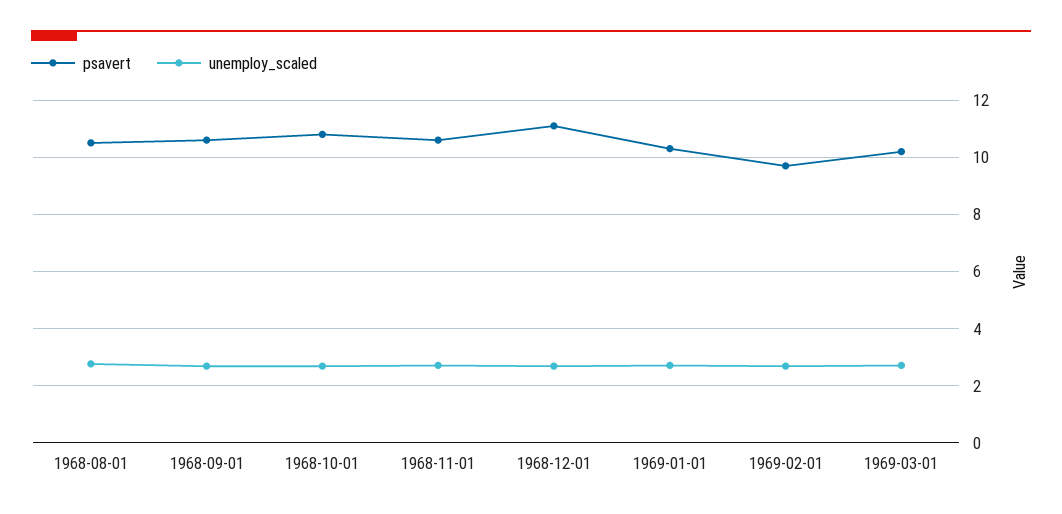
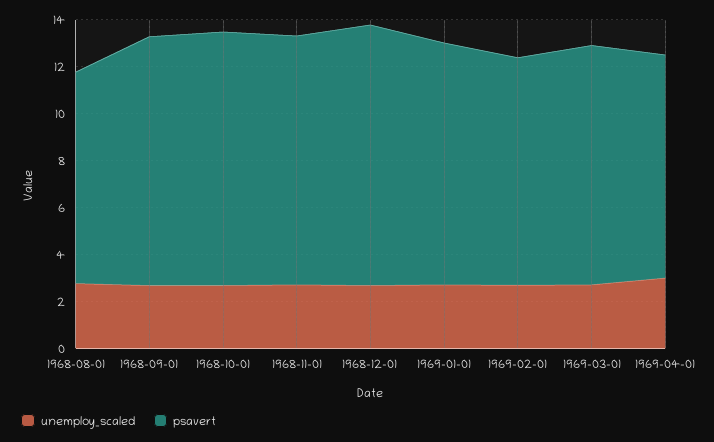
psavert, 1968-08-01: 10.5 -> 9
unemploy_scaled, 1969-04-01: none -> 3
psavert, 1969-04-01: none -> 9.5

